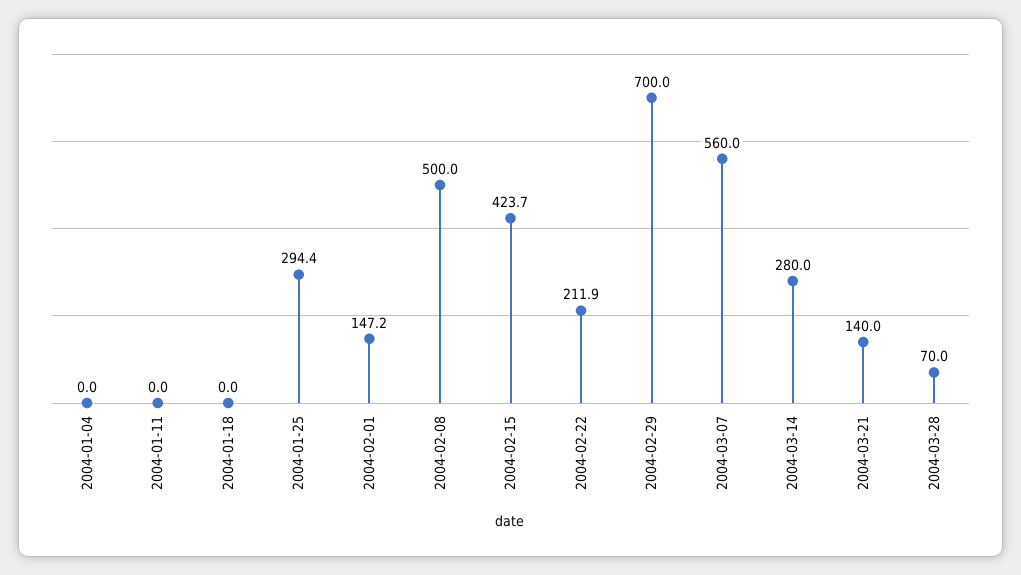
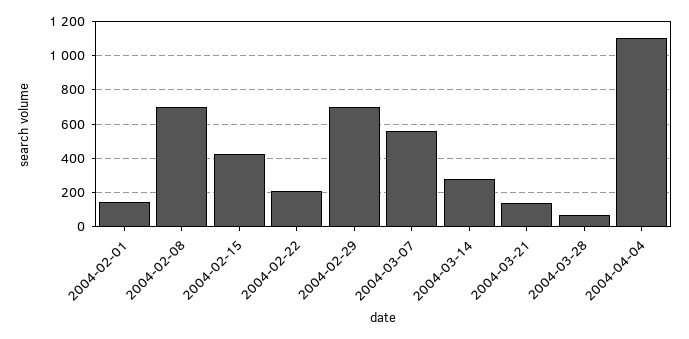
2004-01-04: 0 -> none
2004-01-11: 0 -> none
2004-01-18: 0 -> none
2004-01-25: 294.4 -> none
2004-02-08: 500 -> 700
2004-04-04: none -> 1100

